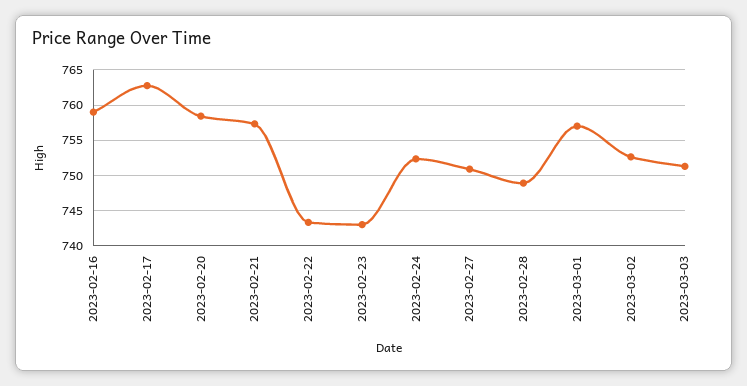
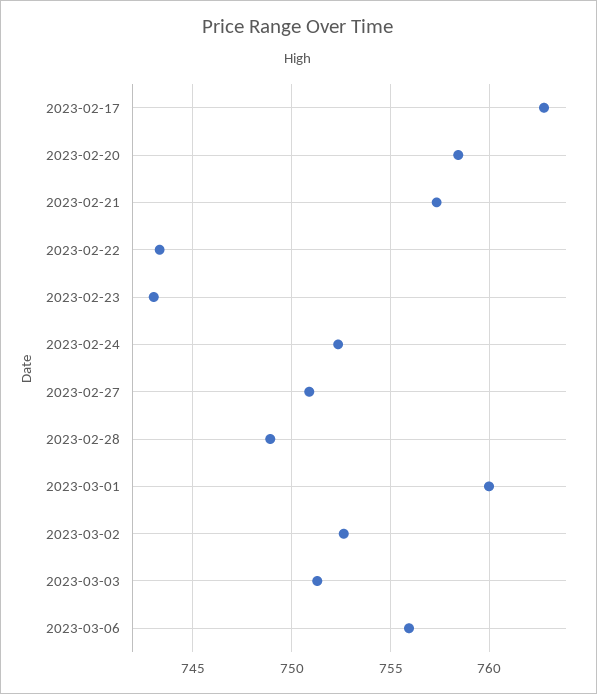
2023-02-16: 759 -> none
2023-03-01: 757 -> 760
2023-03-06: none -> 756

